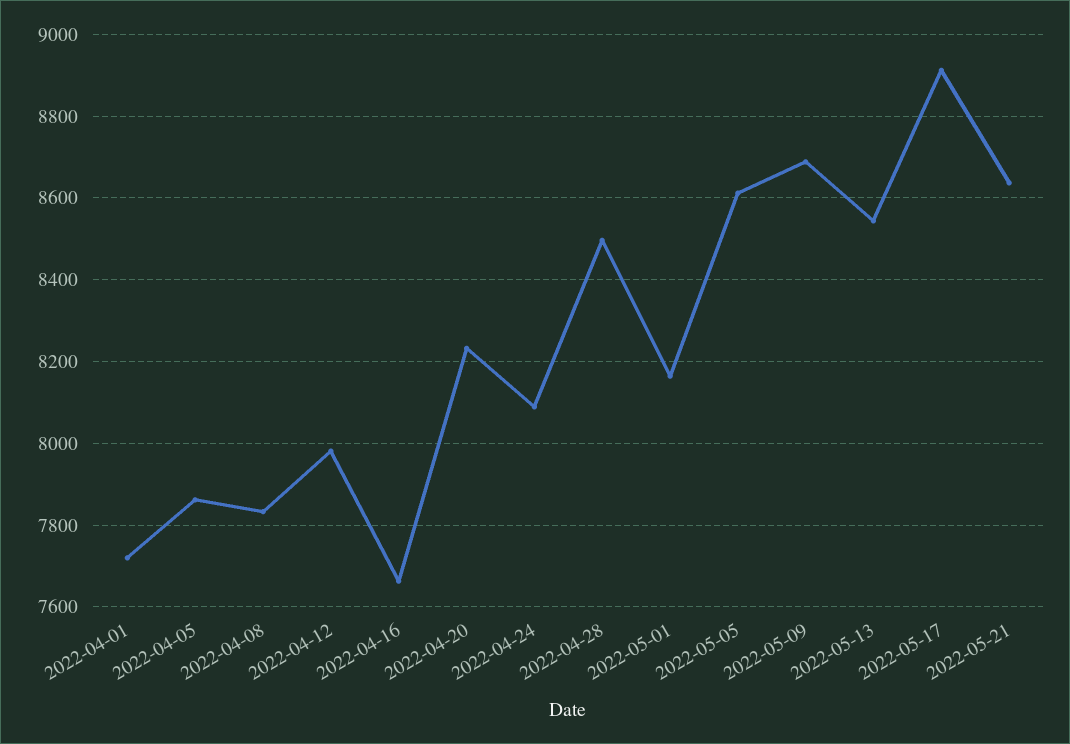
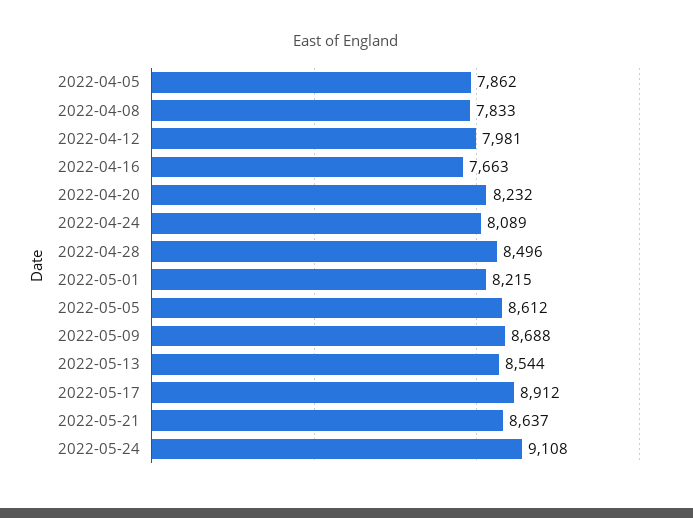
2022-04-01: 7720 -> none
2022-05-01: 8160 -> 8215
2022-05-24: none -> 9108

